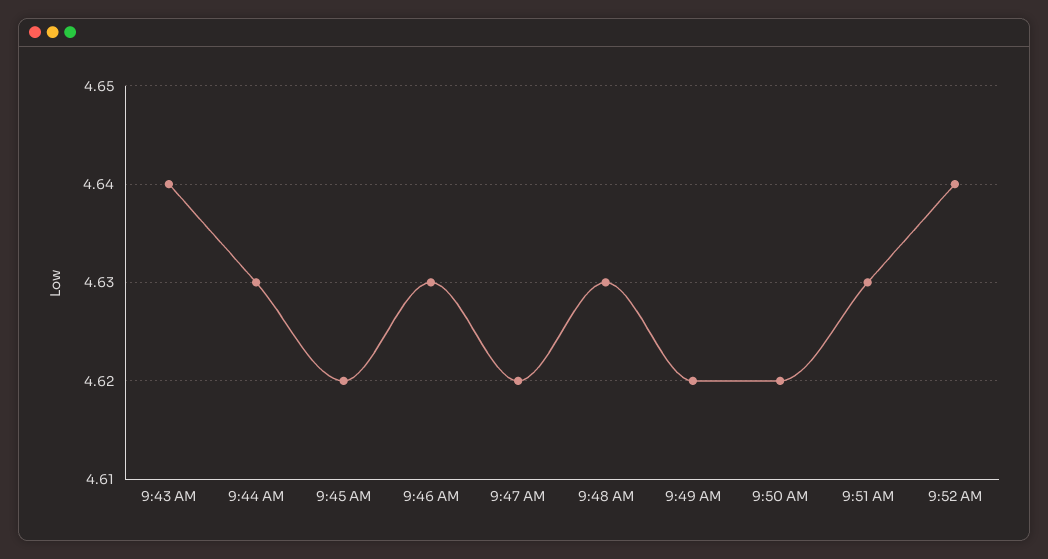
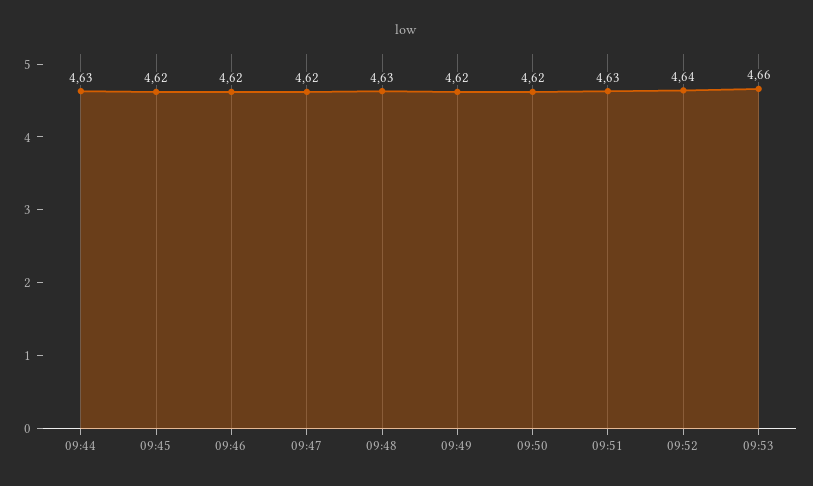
9:43 AM: 4.64 -> none
9:46 AM: 4.63 -> 4.62
09:53: none -> 4.66

